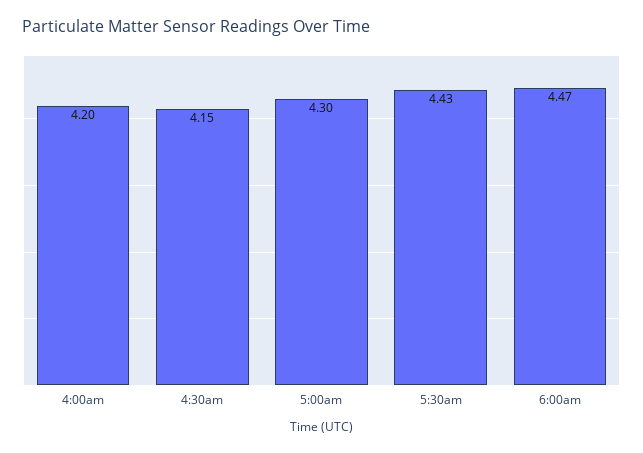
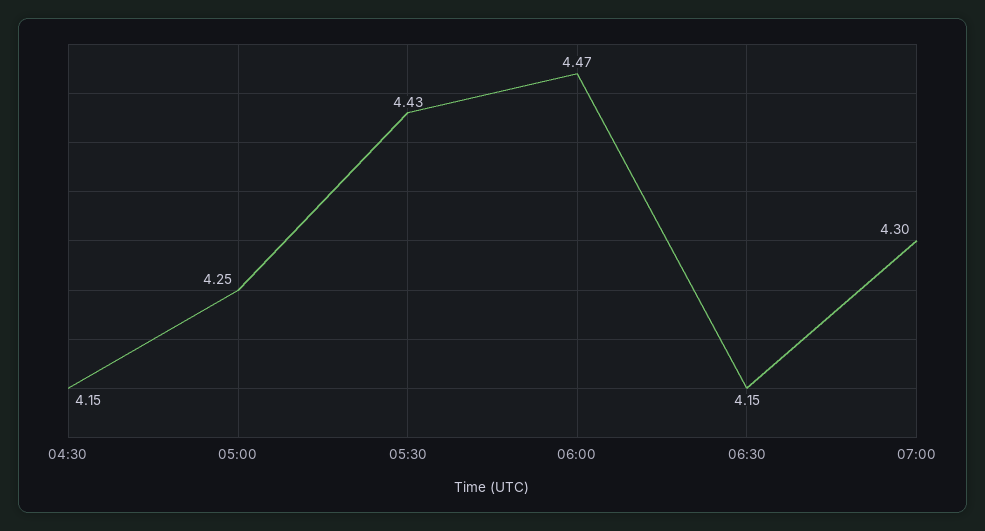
4:00am: 4.2 -> none
5:00am: 4.3 -> 4.25
06:30: none -> 4.15
07:00: none -> 4.3

